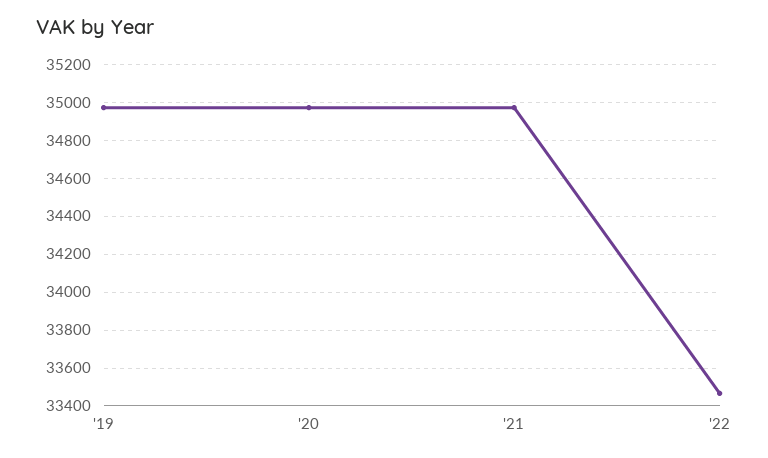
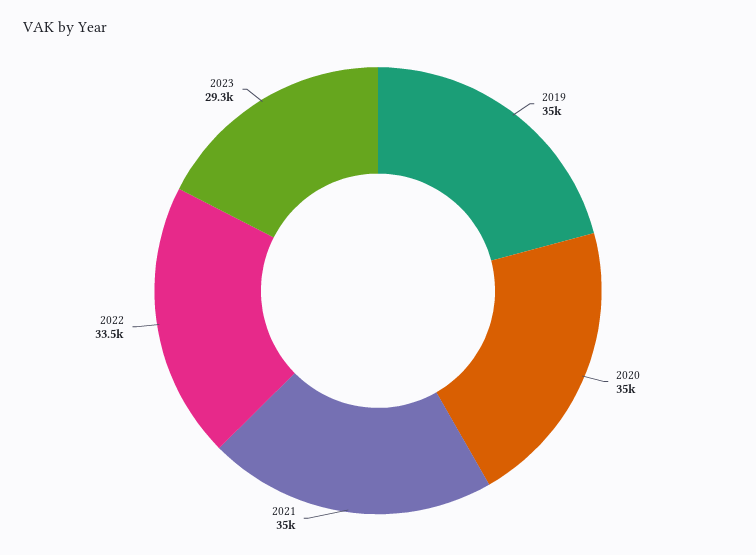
2023: none -> 29300

